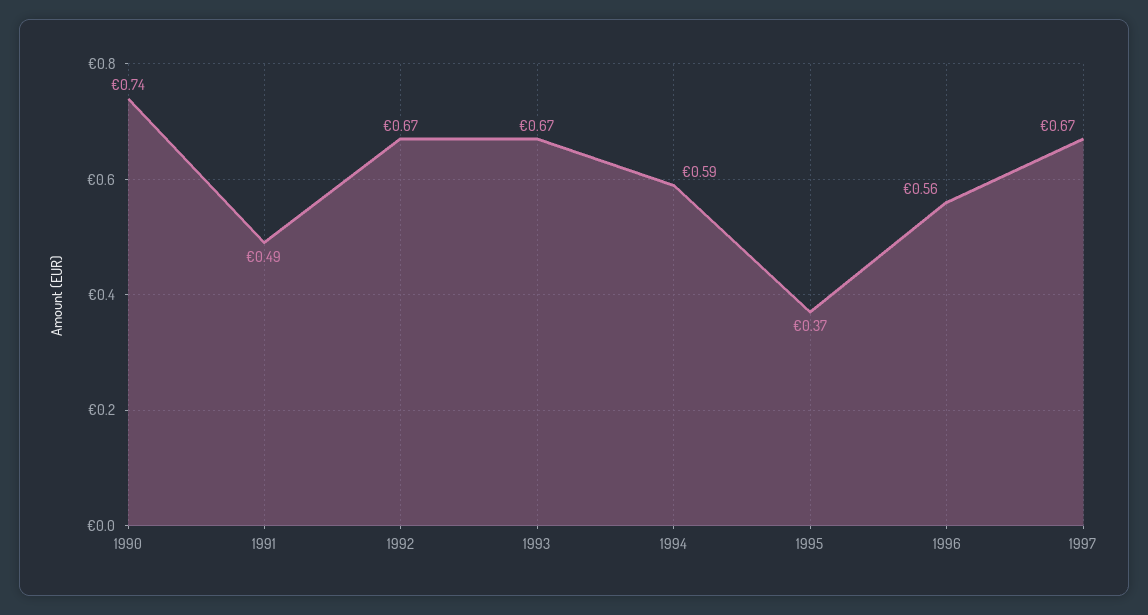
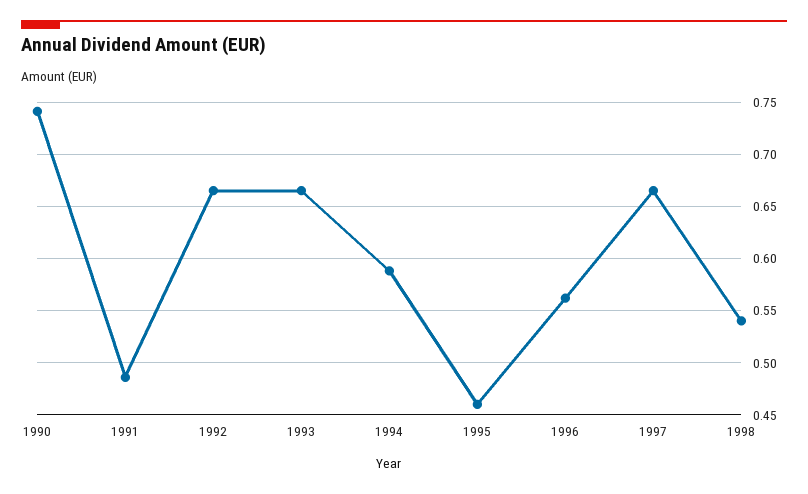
1995: 0.37 -> 0.46
1998: none -> 0.54

